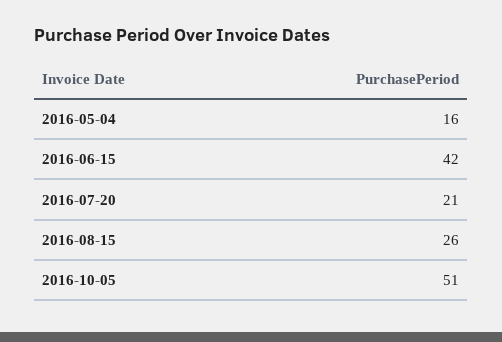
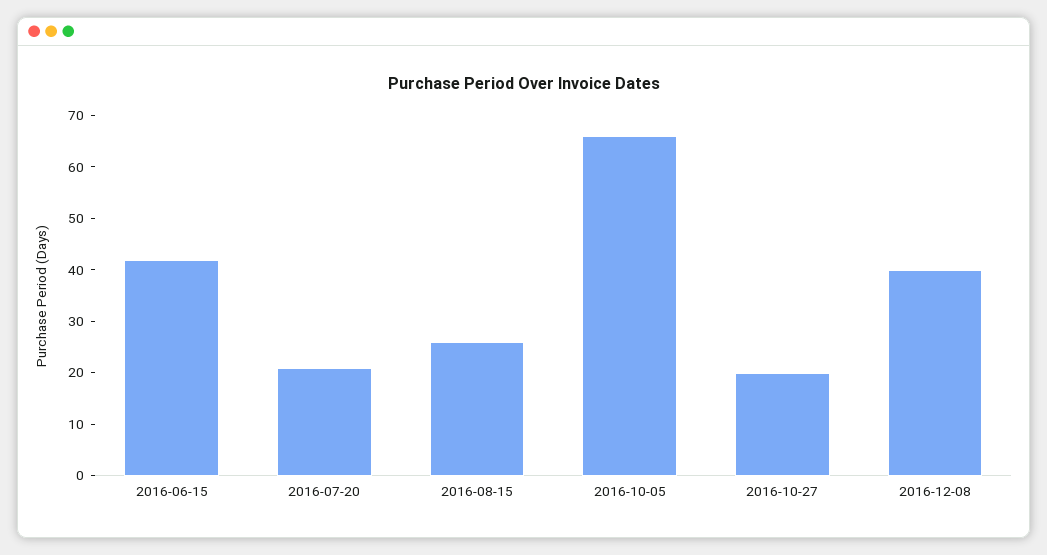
2016-05-04: 16 -> none
2016-10-05: 51 -> 65
2016-10-27: none -> 20
2016-12-08: none -> 40

